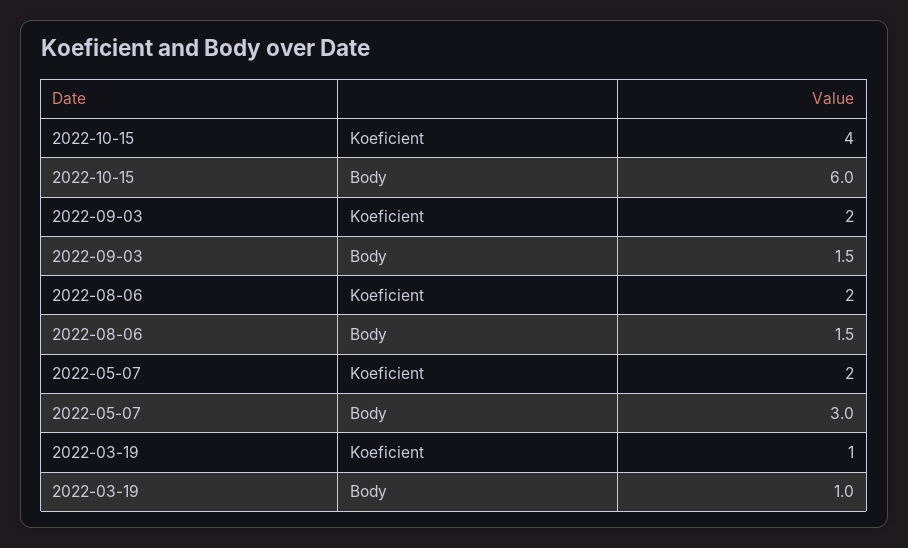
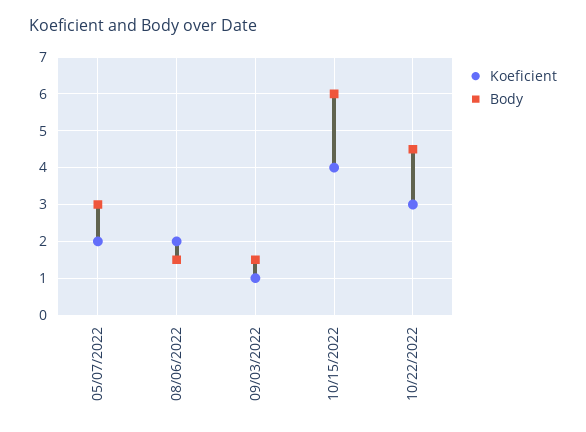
Koeficient, 2022-09-03: 2 -> 1
Koeficient, 2022-03-19: 1 -> none
Body, 2022-03-19: 1 -> none
Koeficient, 10/22/2022: none -> 3
Body, 10/22/2022: none -> 4.5

